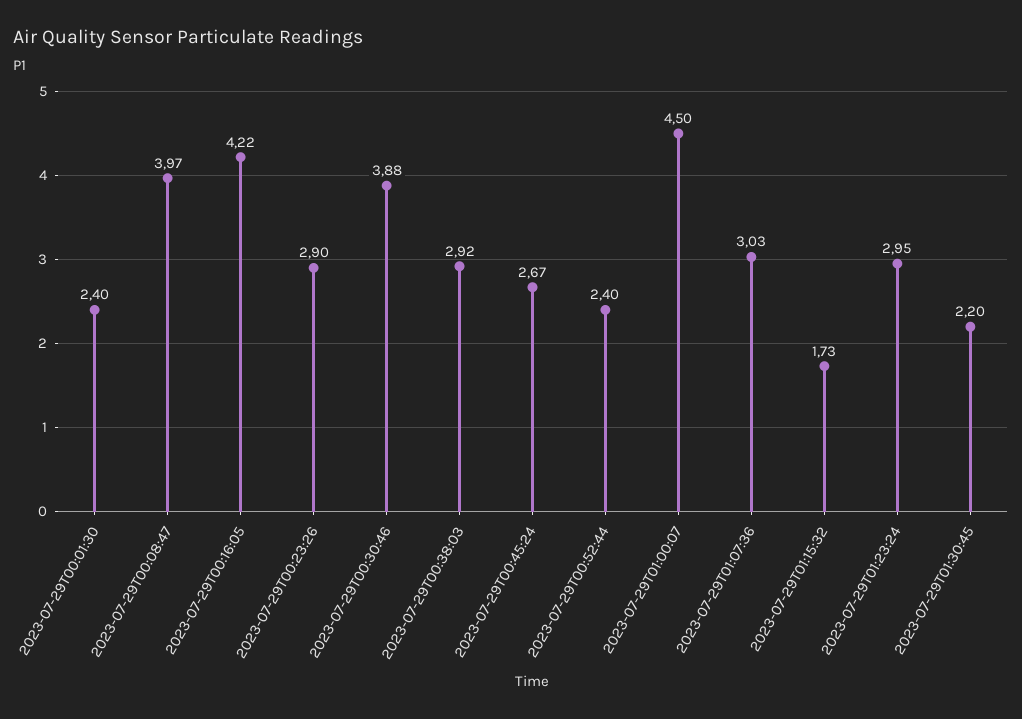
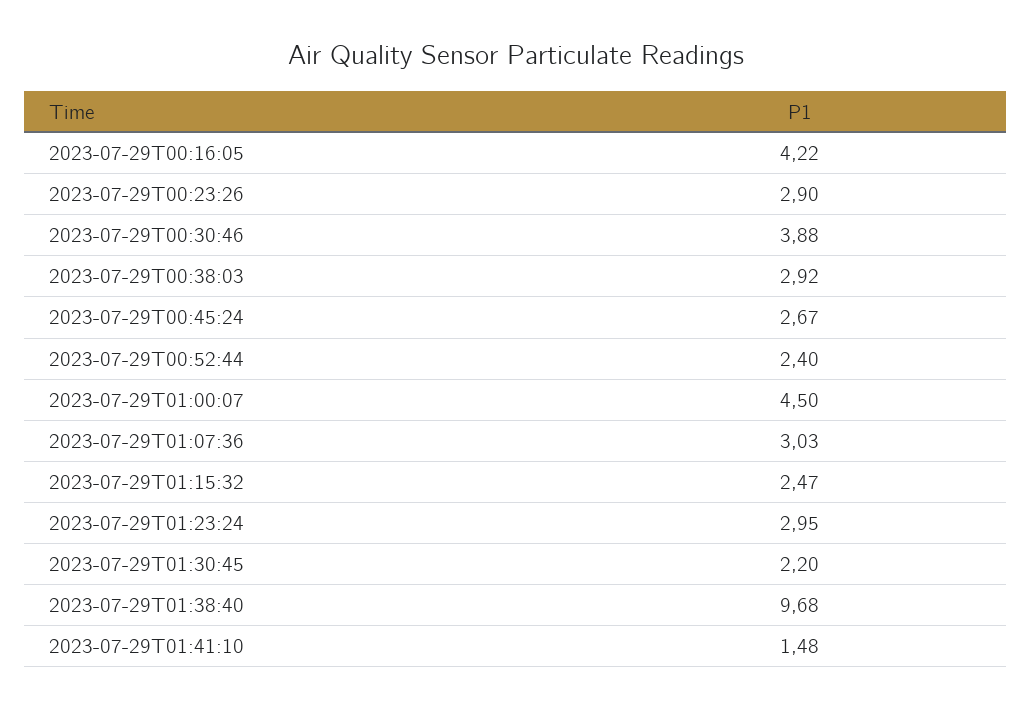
2023-07-29T00:01:30: 2.4 -> none
2023-07-29T00:08:47: 3.97 -> none
2023-07-29T01:15:32: 1.73 -> 2.47
2023-07-29T01:38:40: none -> 9.68
2023-07-29T01:41:10: none -> 1.48

